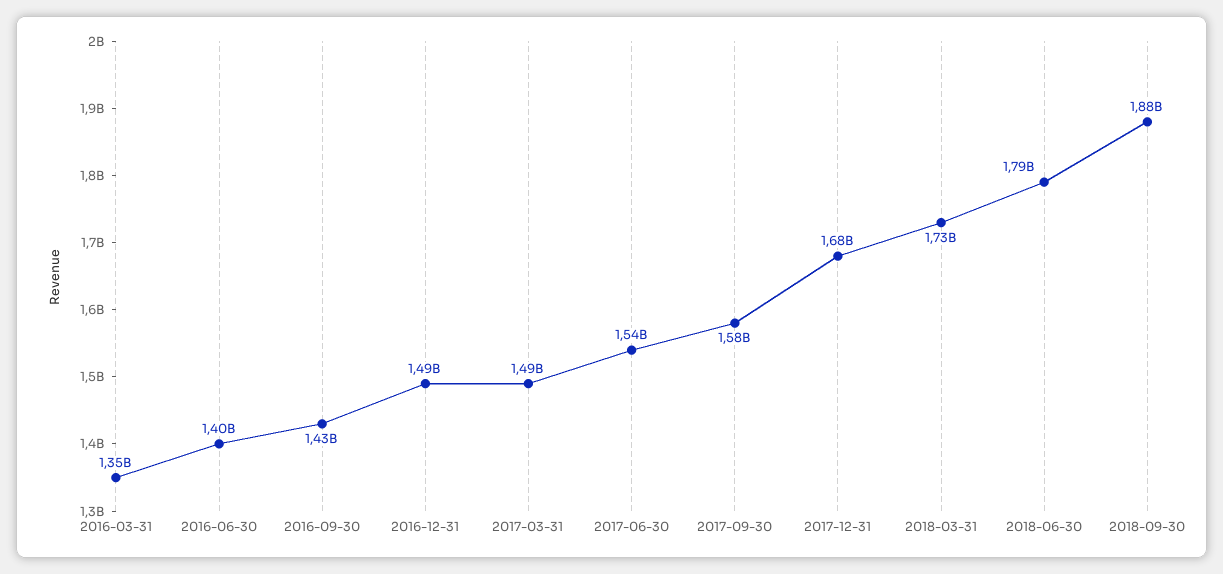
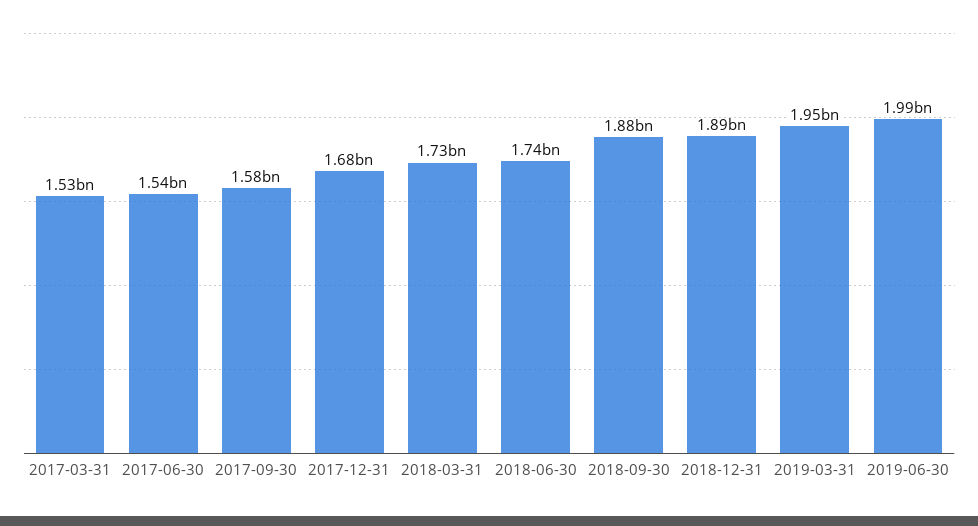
2016-03-31: 1350000000 -> none
2016-06-30: 1400000000 -> none
2016-09-30: 1430000000 -> none
2016-12-31: 1490000000 -> none
2017-03-31: 1490000000 -> 1530000000
2018-06-30: 1790000000 -> 1740000000
2018-12-31: none -> 1890000000
2019-03-31: none -> 1950000000
2019-06-30: none -> 1990000000

